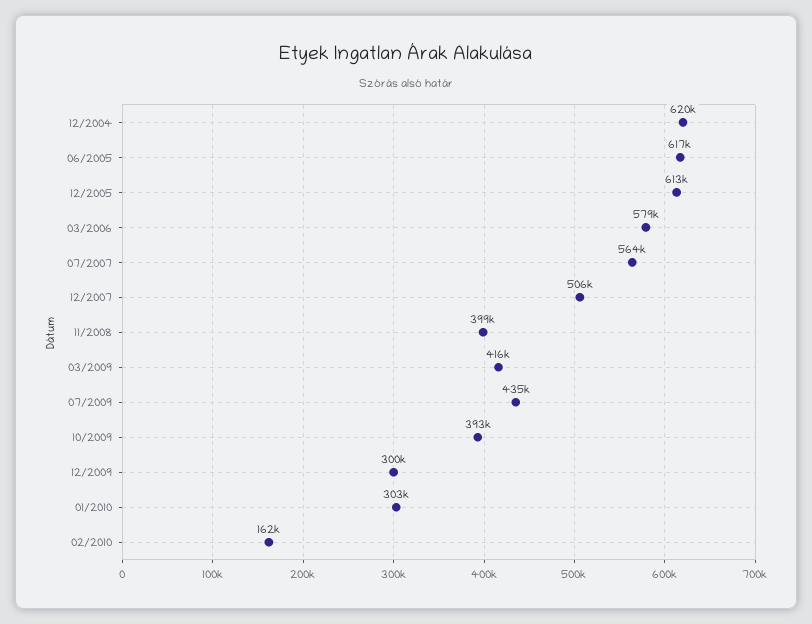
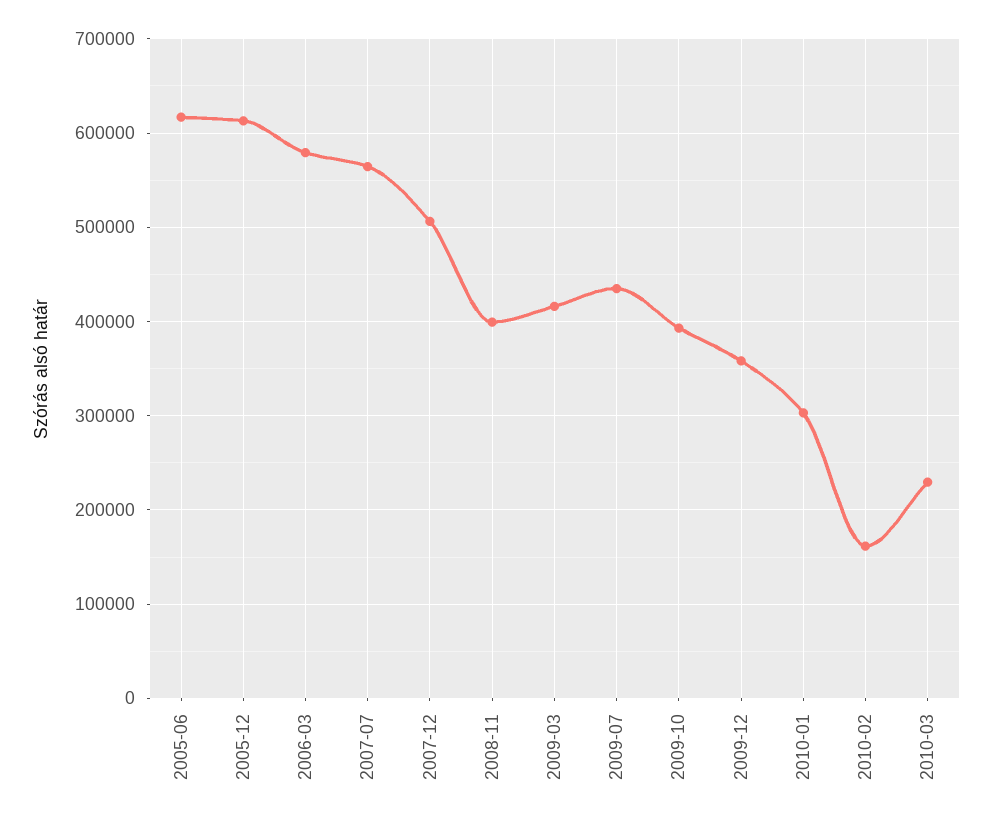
12/2004: 620000 -> none
12/2009: 300000 -> 360000
2010-03: none -> 230000

